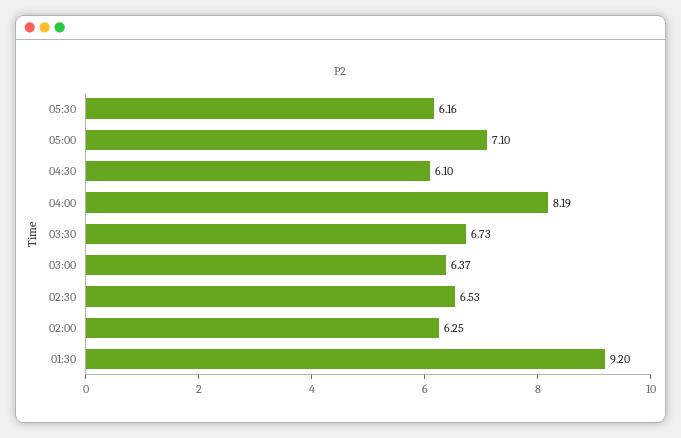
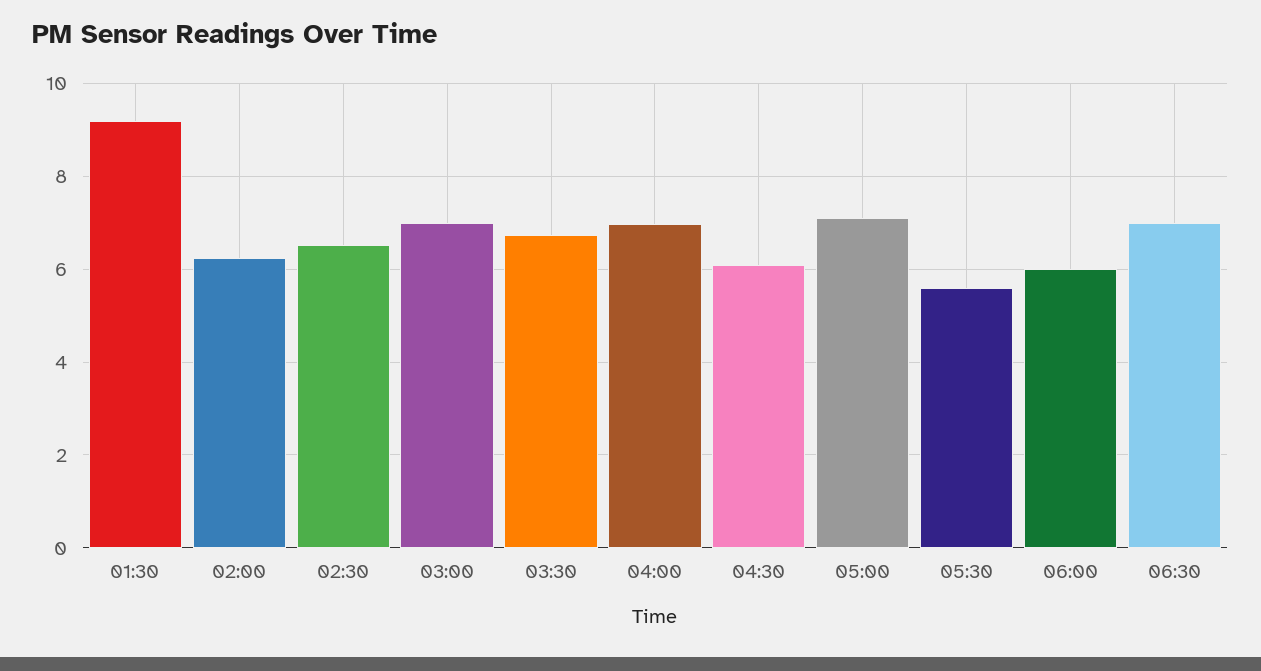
05:30: 6.16 -> 5.6
04:00: 8.19 -> 7
03:00: 6.37 -> 7
06:00: none -> 6
06:30: none -> 7

